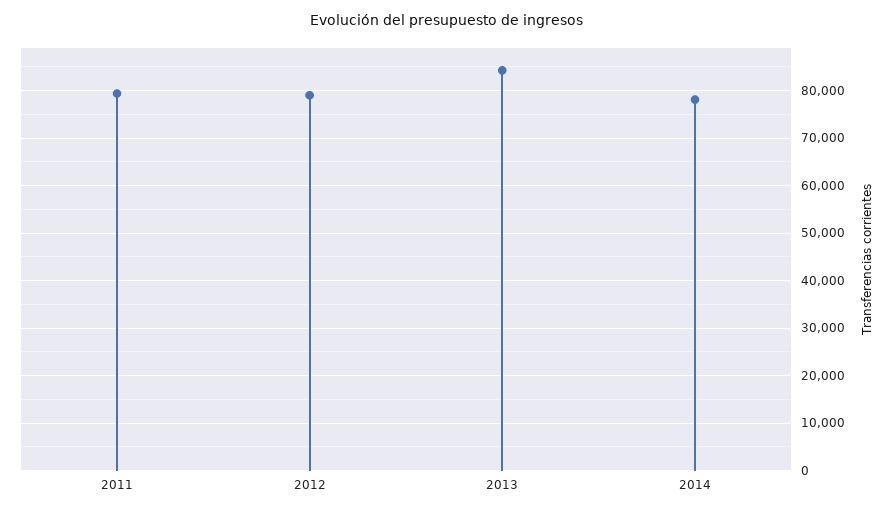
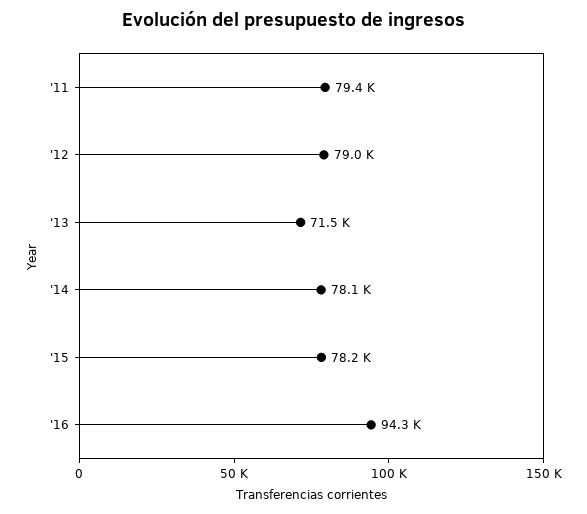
2013: 84000 -> 71500
'15: none -> 78200
'16: none -> 94300

